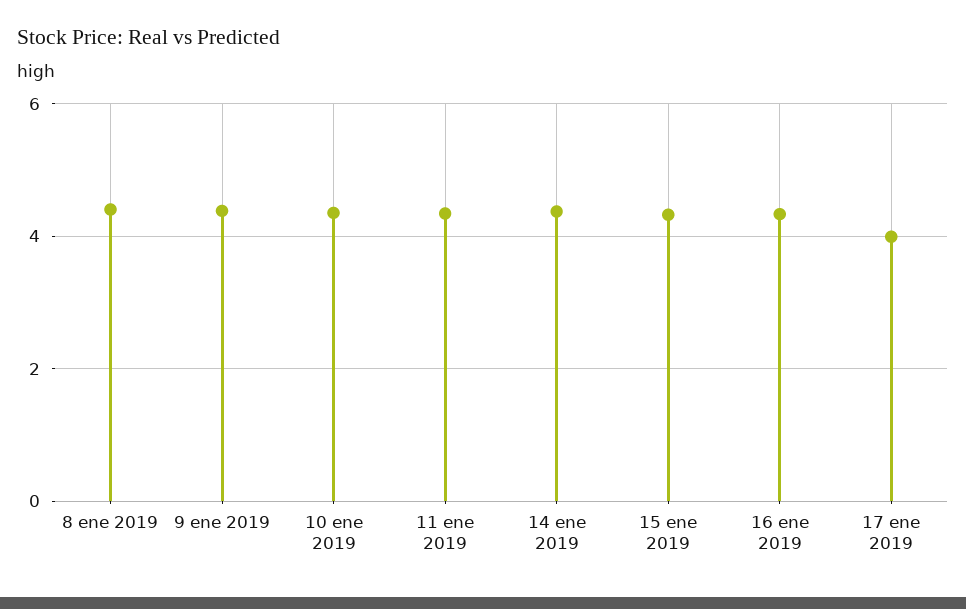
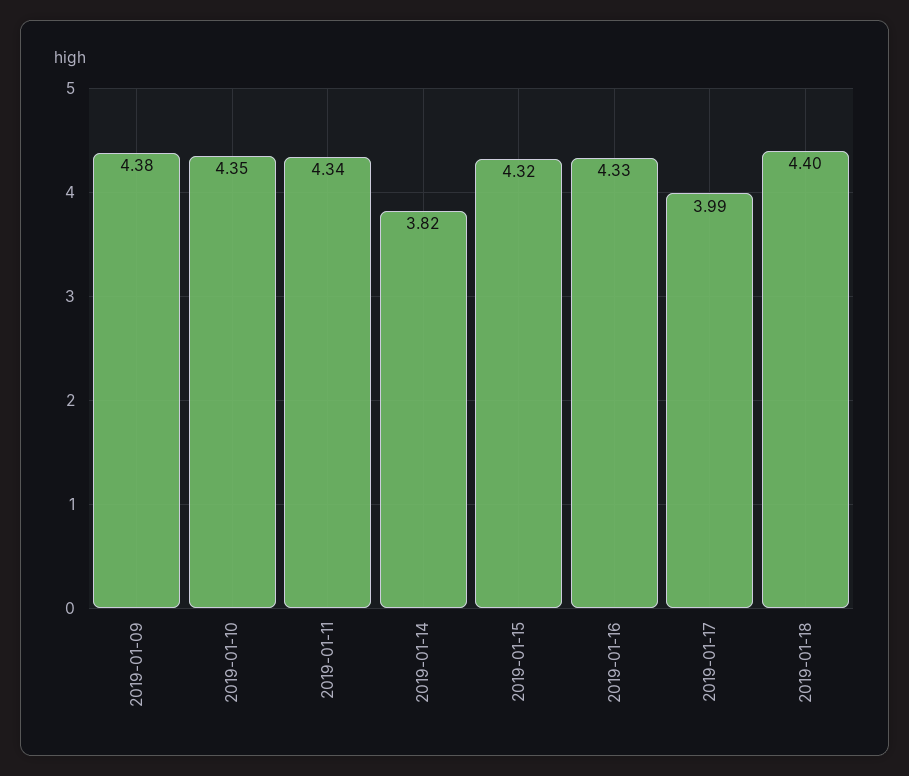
8 ene 2019: 4.4 -> none
14 ene 2019: 4.4 -> 3.82
2019-01-18: none -> 4.4

